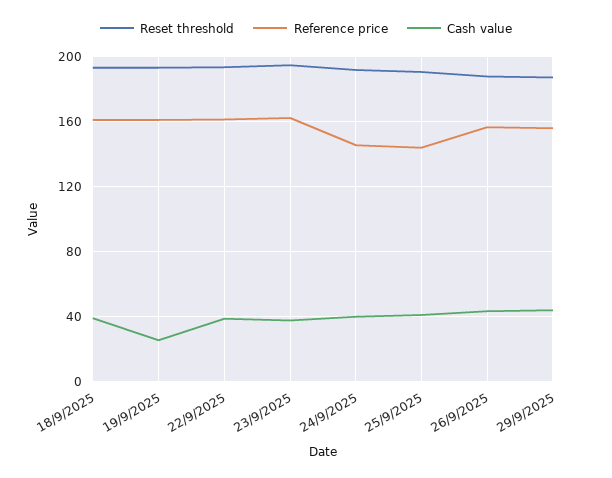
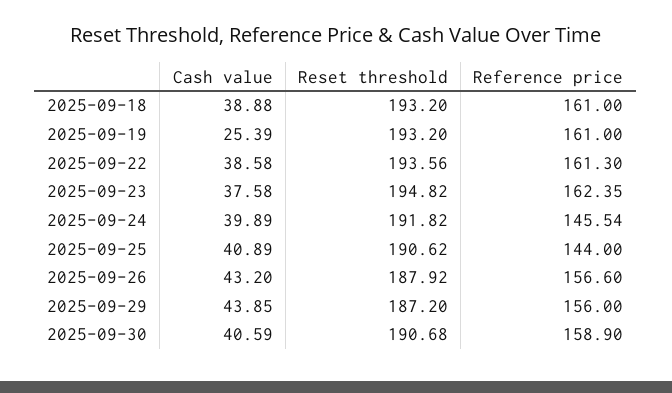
Cash value, 2025-09-30: none -> 40.59
Reset threshold, 2025-09-30: none -> 190.68
Reference price, 2025-09-30: none -> 158.9

